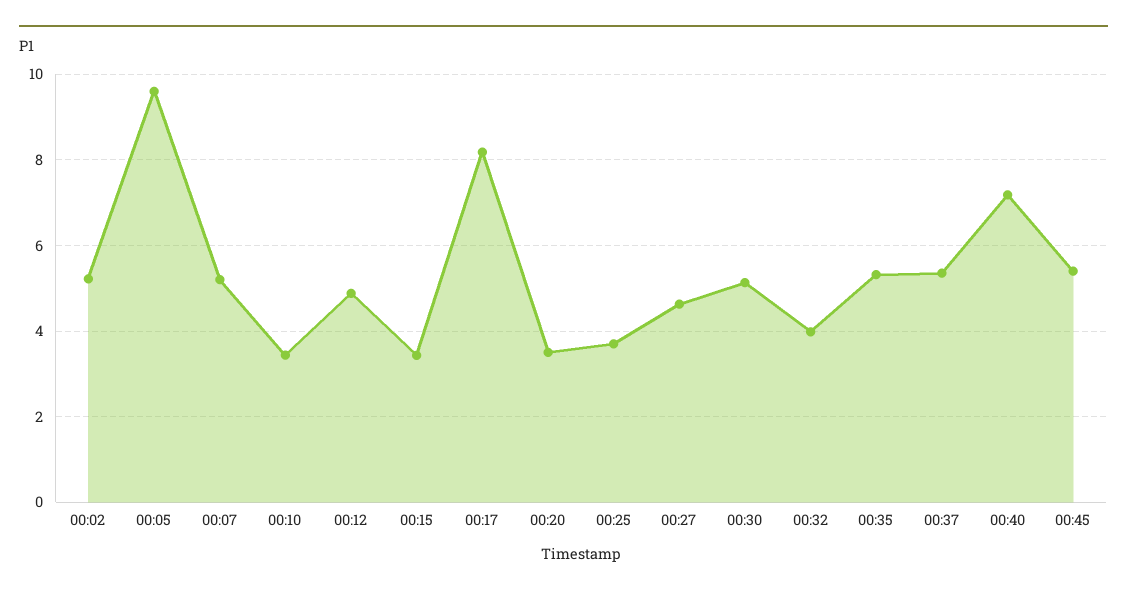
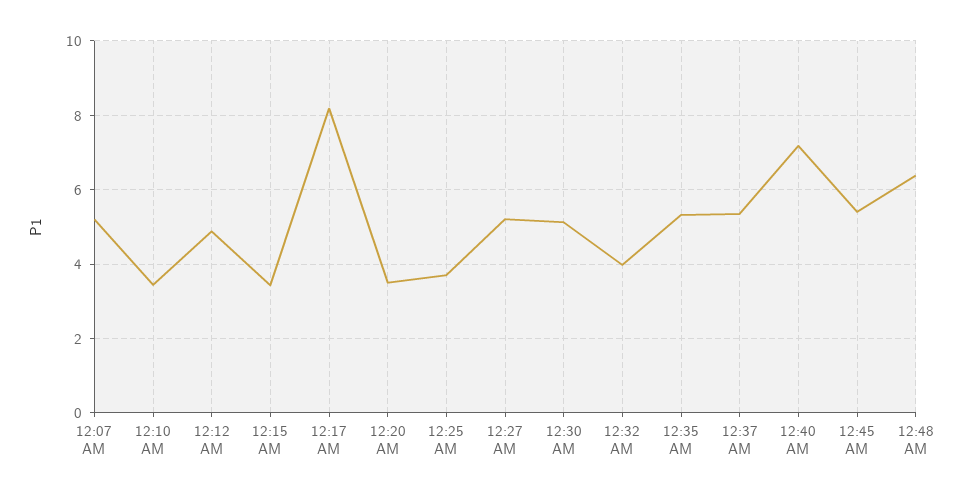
00:02: 5.2 -> none
00:05: 9.6 -> none
00:27: 4.6 -> 5.2
12:48 AM: none -> 6.4

